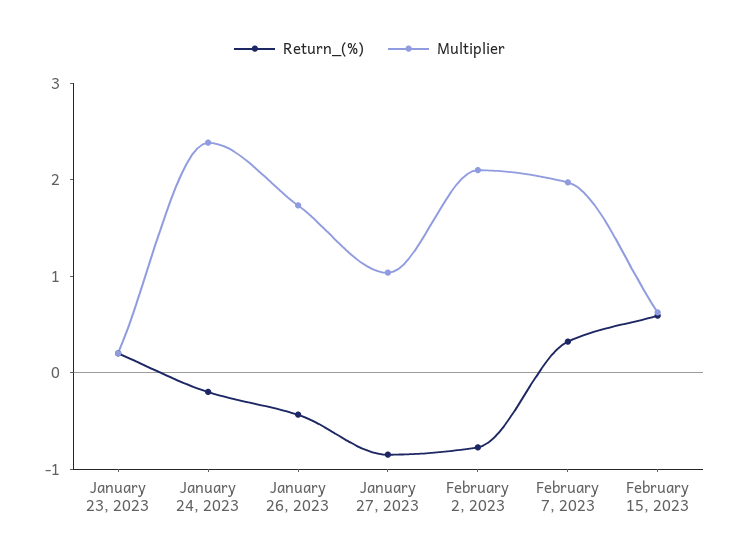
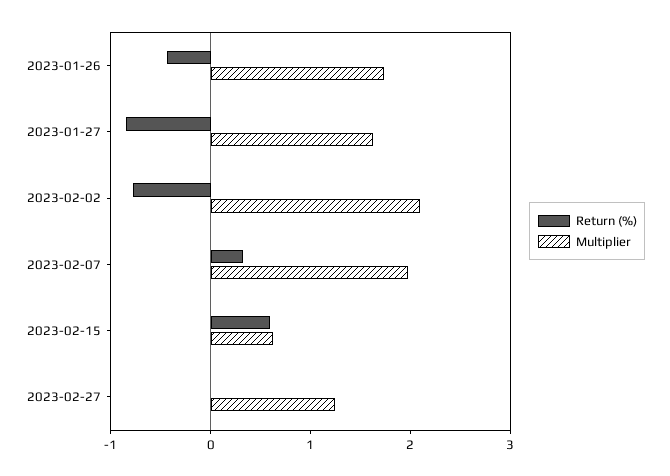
Return_(%), January 23, 2023: 0.2 -> none
Multiplier, January 23, 2023: 0.2 -> none
Return_(%), January 24, 2023: -0.2 -> none
Multiplier, January 24, 2023: 2.4 -> none
Multiplier, January 27, 2023: 1 -> 1.6
Return_(%), 2023-02-27: none -> 0
Multiplier, 2023-02-27: none -> 1.2

